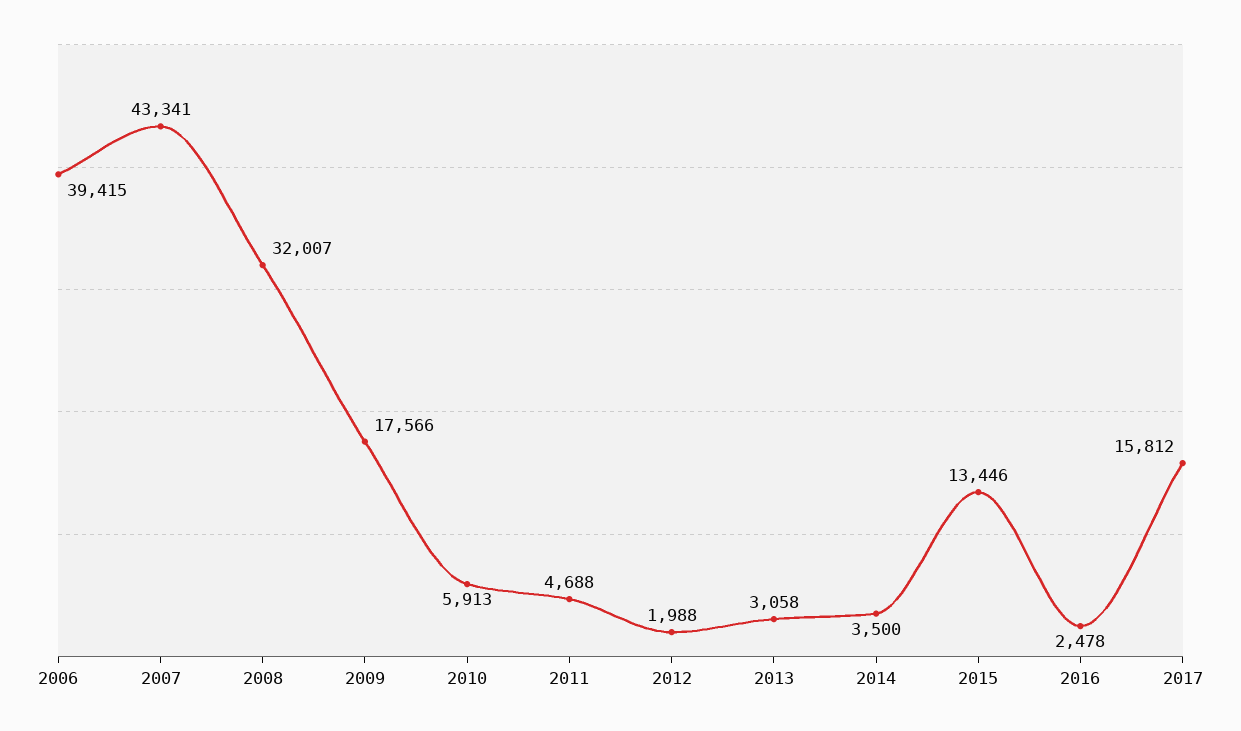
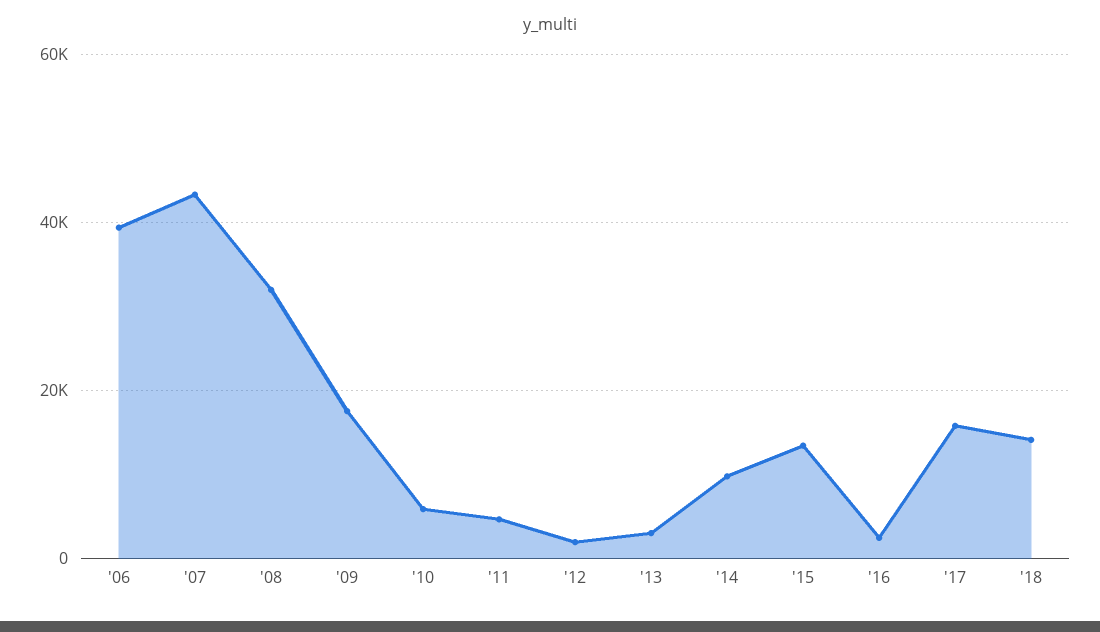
2014: 3500 -> 10000
'18: none -> 14000

